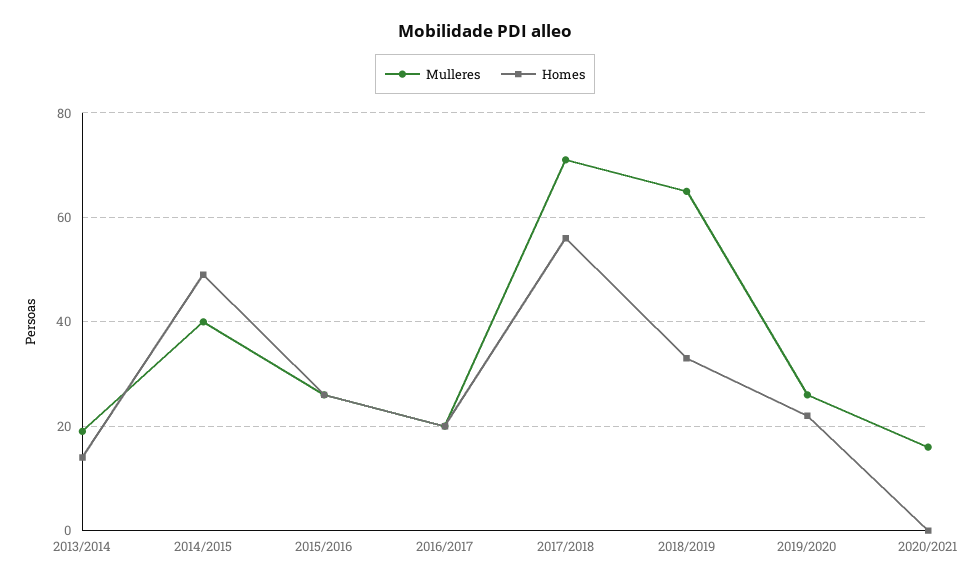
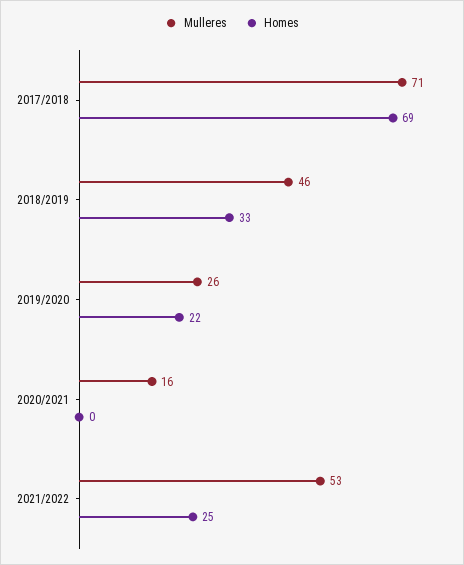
Mulleres, 2013/2014: 20 -> none
Homes, 2013/2014: 15 -> none
Mulleres, 2014/2015: 40 -> none
Homes, 2014/2015: 50 -> none
Mulleres, 2015/2016: 25 -> none
Homes, 2015/2016: 25 -> none
Mulleres, 2016/2017: 20 -> none
Homes, 2016/2017: 20 -> none
Homes, 2017/2018: 55 -> 69
Mulleres, 2018/2019: 65 -> 46
Mulleres, 2021/2022: none -> 53
Homes, 2021/2022: none -> 25

